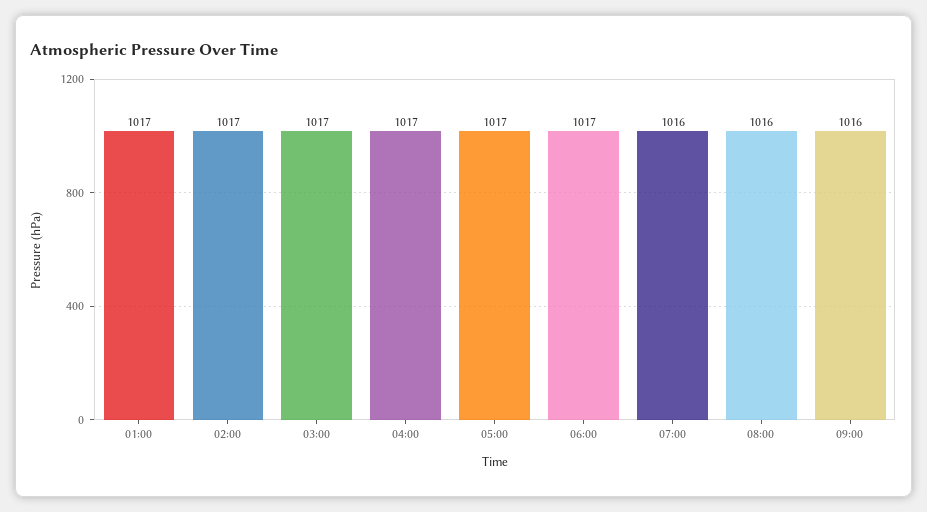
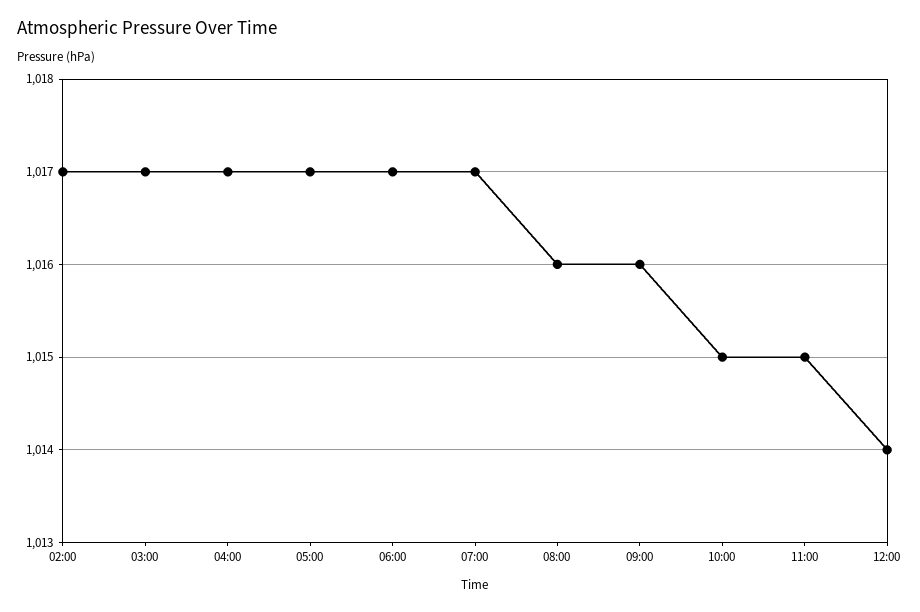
01:00: 1017 -> none
07:00: 1016 -> 1017
10:00: none -> 1015
11:00: none -> 1015
12:00: none -> 1014

